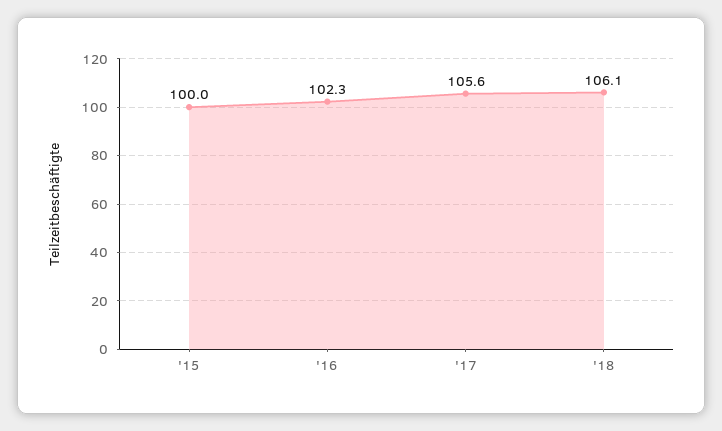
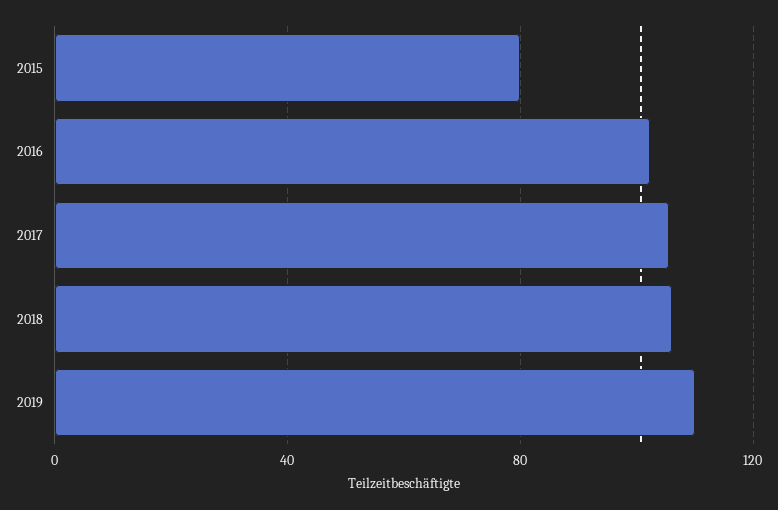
'15: 100 -> 80
2019: none -> 110

